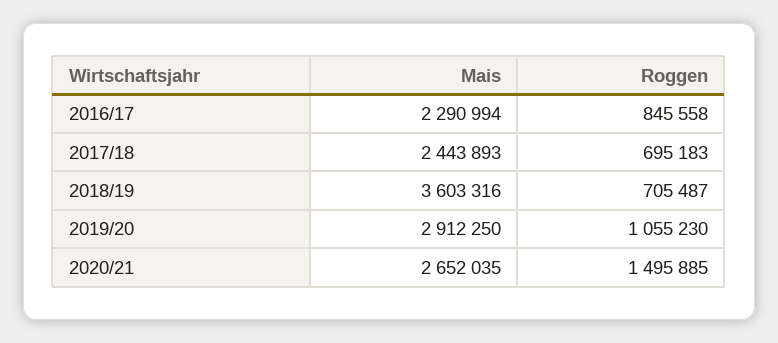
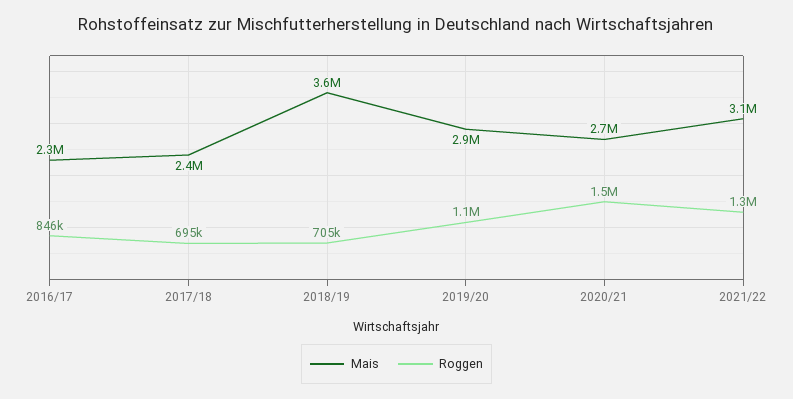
Mais, 2021/22: none -> 3100000
Roggen, 2021/22: none -> 1300000

